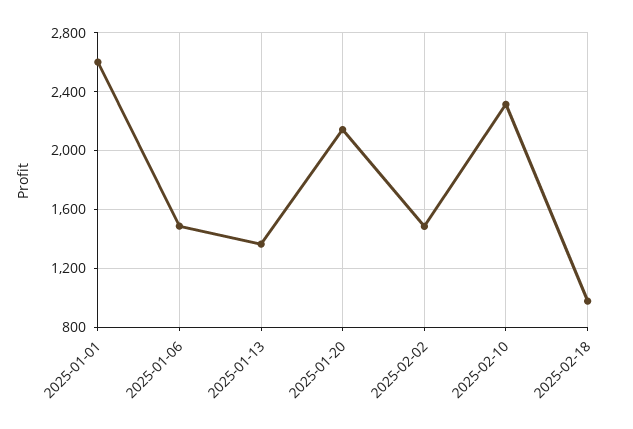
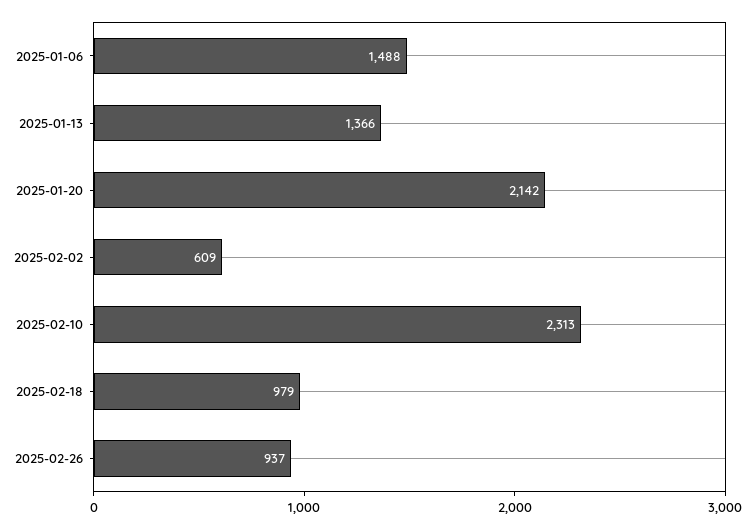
2025-01-01: 2600 -> none
2025-02-02: 1500 -> 609
2025-02-26: none -> 937

